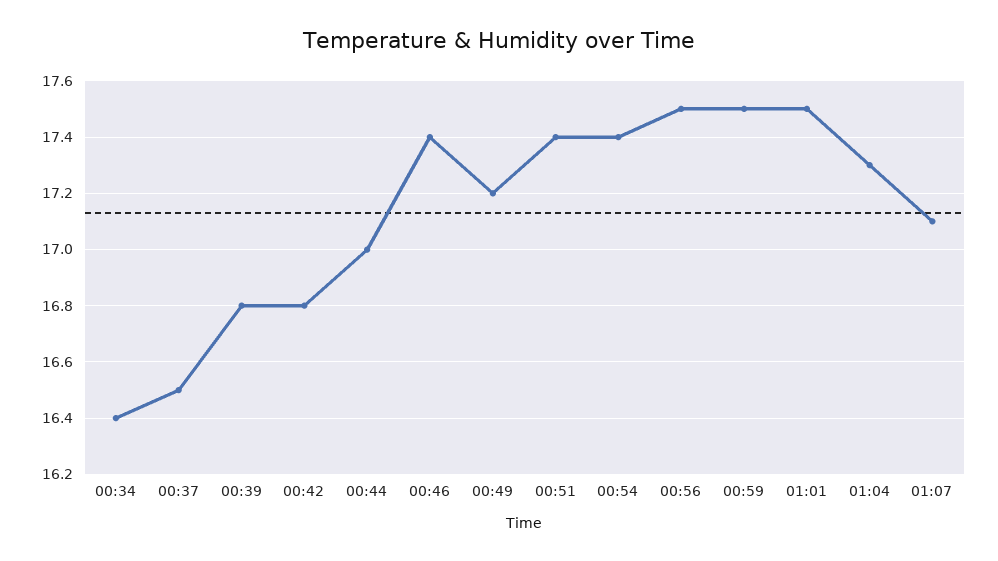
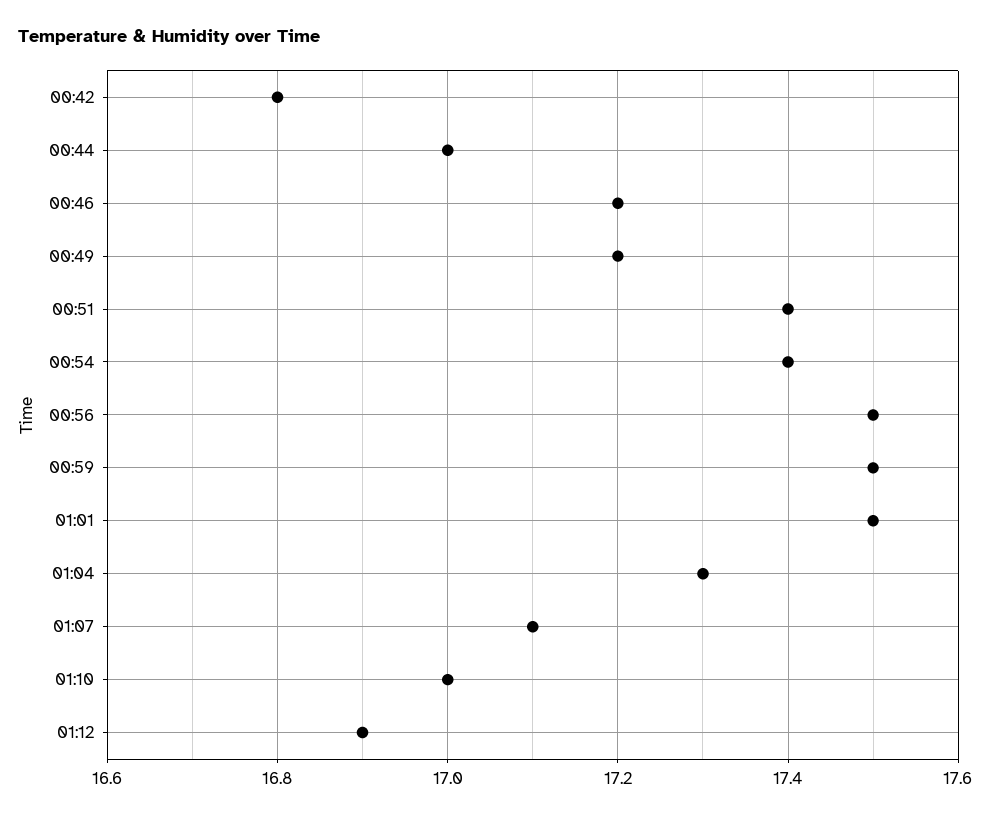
00:34: 16.4 -> none
00:37: 16.5 -> none
00:39: 16.8 -> none
00:46: 17.4 -> 17.2
01:10: none -> 17
01:12: none -> 16.9

